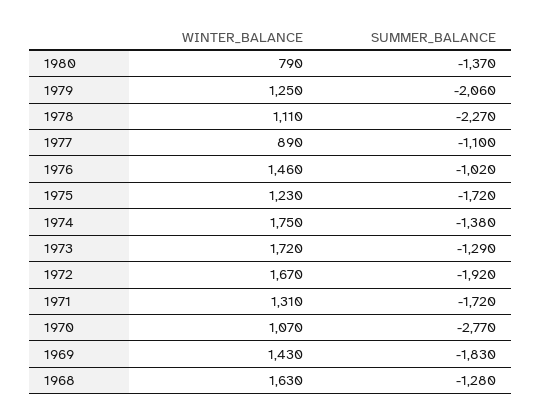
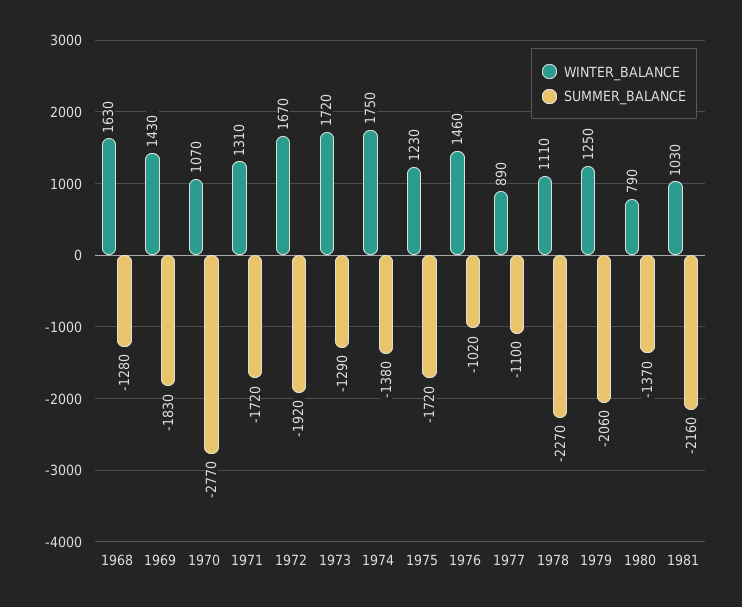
WINTER_BALANCE, 1981: none -> 1030
SUMMER_BALANCE, 1981: none -> -2160

